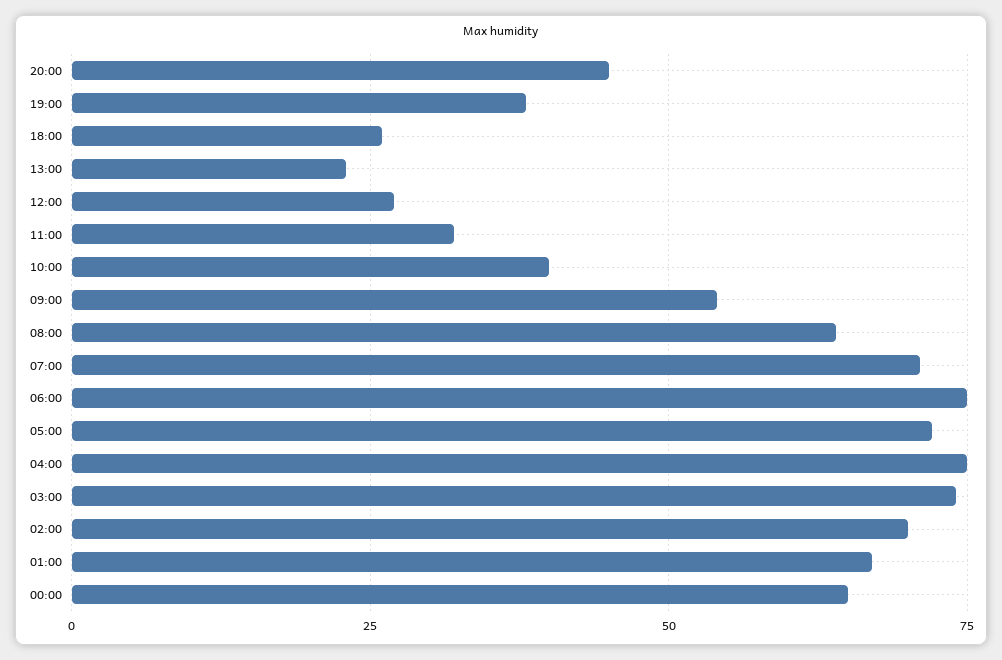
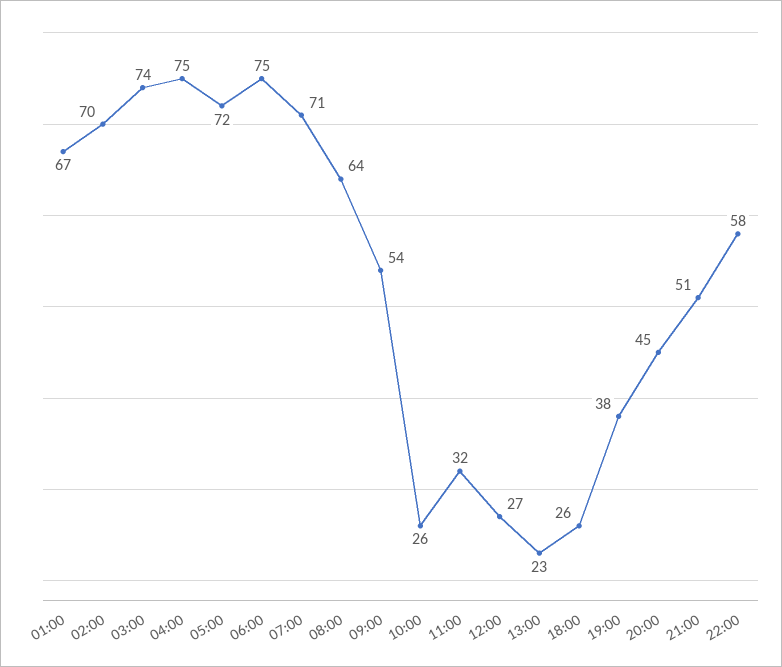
10:00: 40 -> 26
00:00: 65 -> none
21:00: none -> 51
22:00: none -> 58

